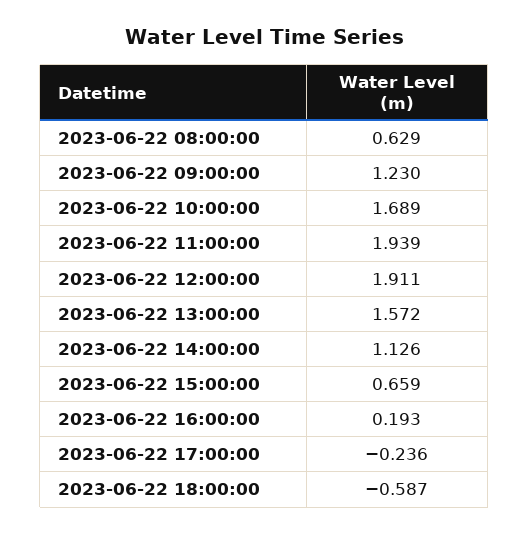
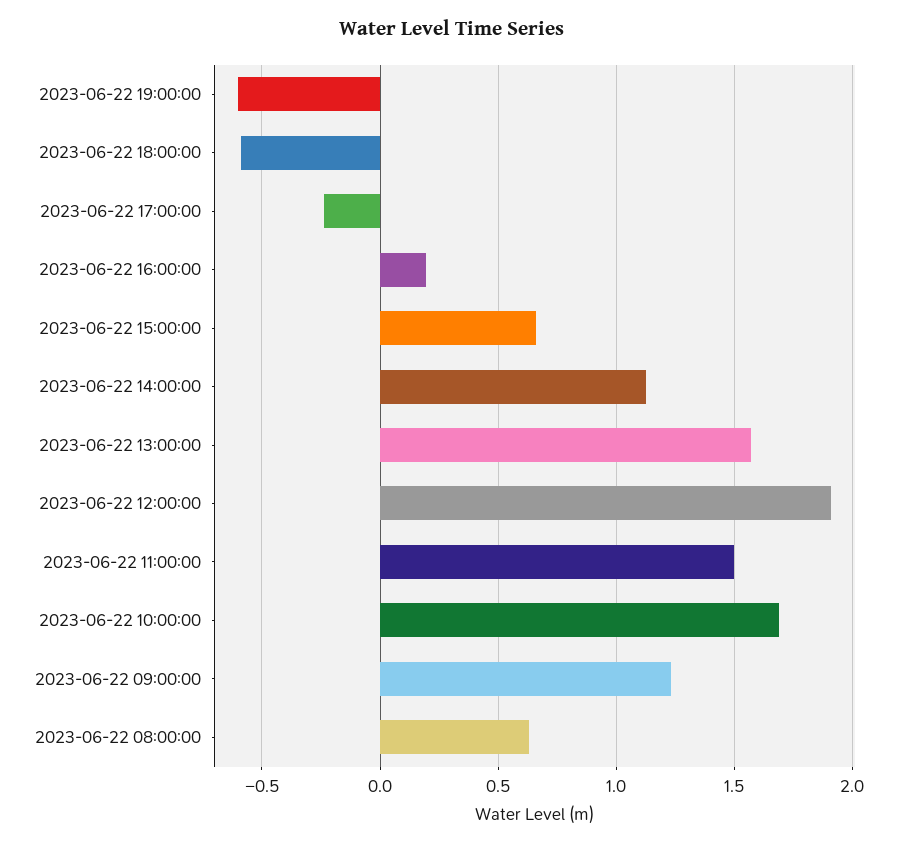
2023-06-22 11:00:00: 1.939 -> 1.5
2023-06-22 19:00:00: none -> -0.6

